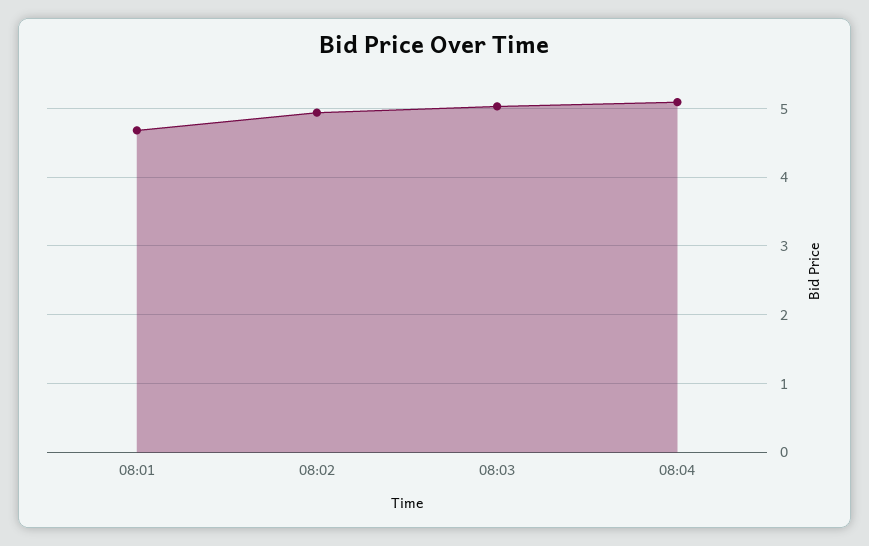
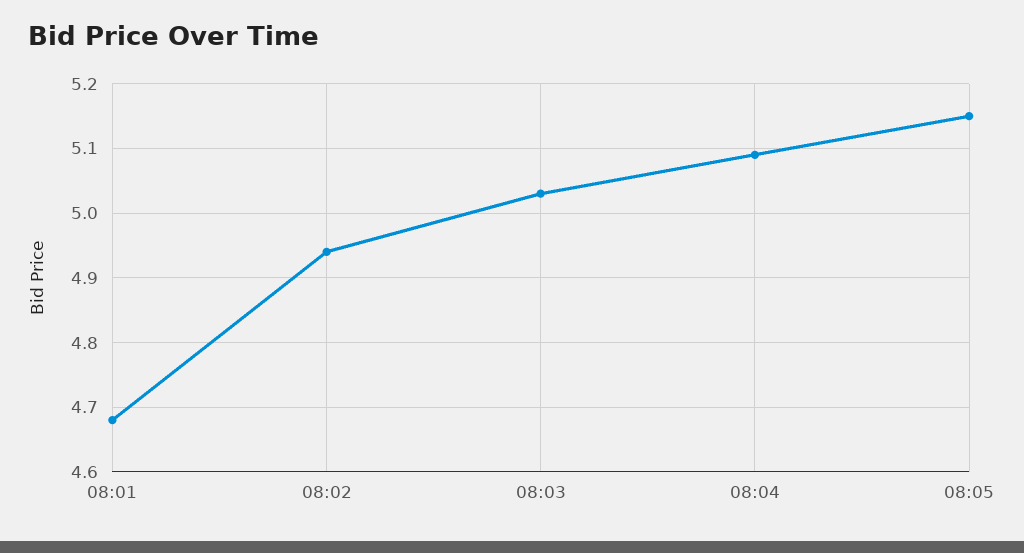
08:05: none -> 5.15

